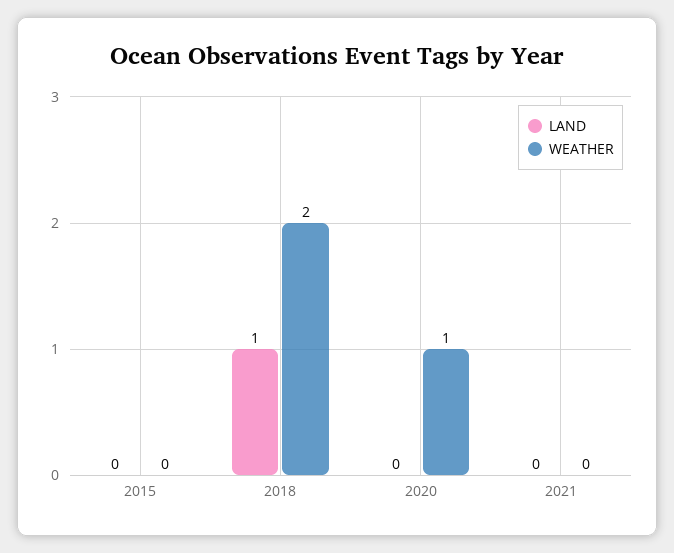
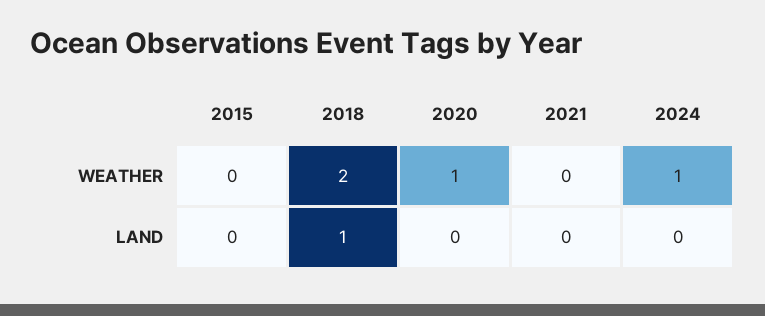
WEATHER, 2024: none -> 1
LAND, 2024: none -> 0

